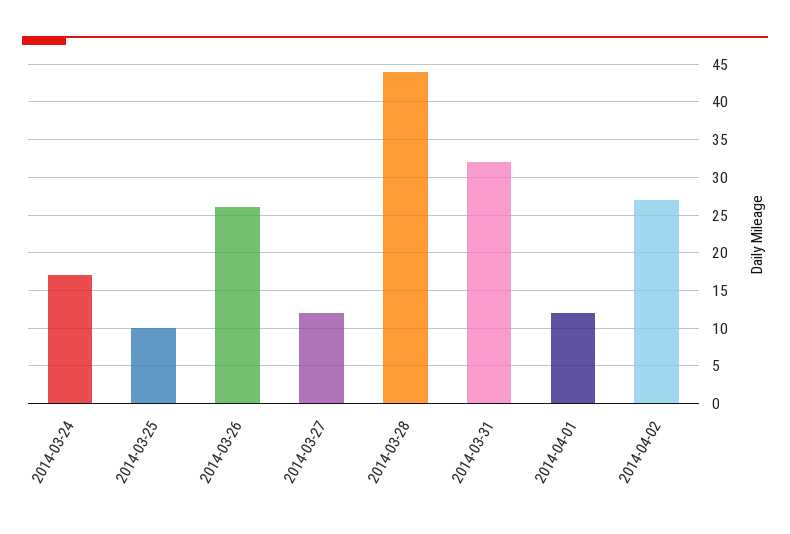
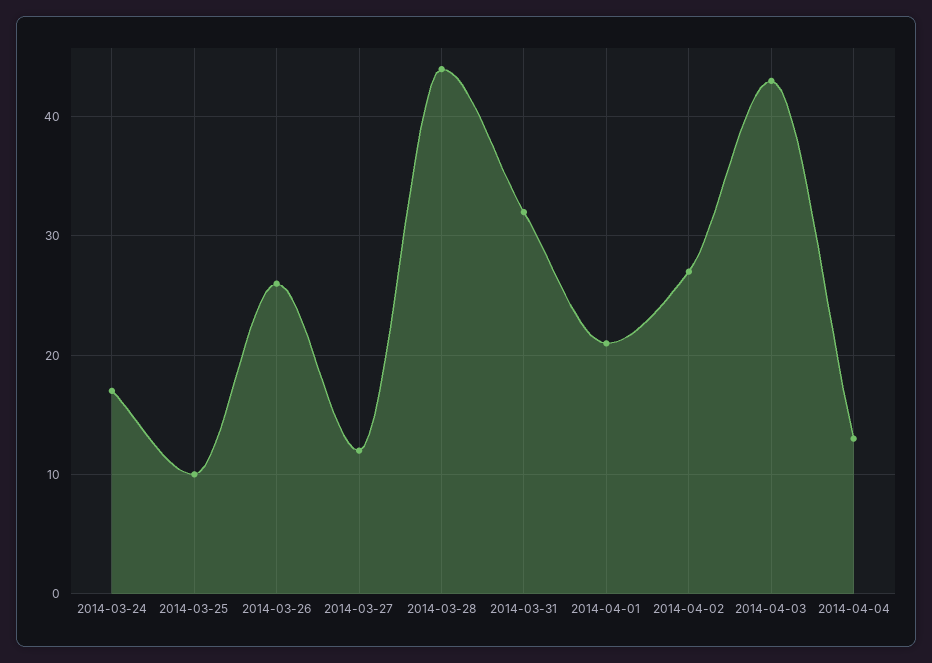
2014-04-01: 12 -> 21
2014-04-03: none -> 43
2014-04-04: none -> 13

